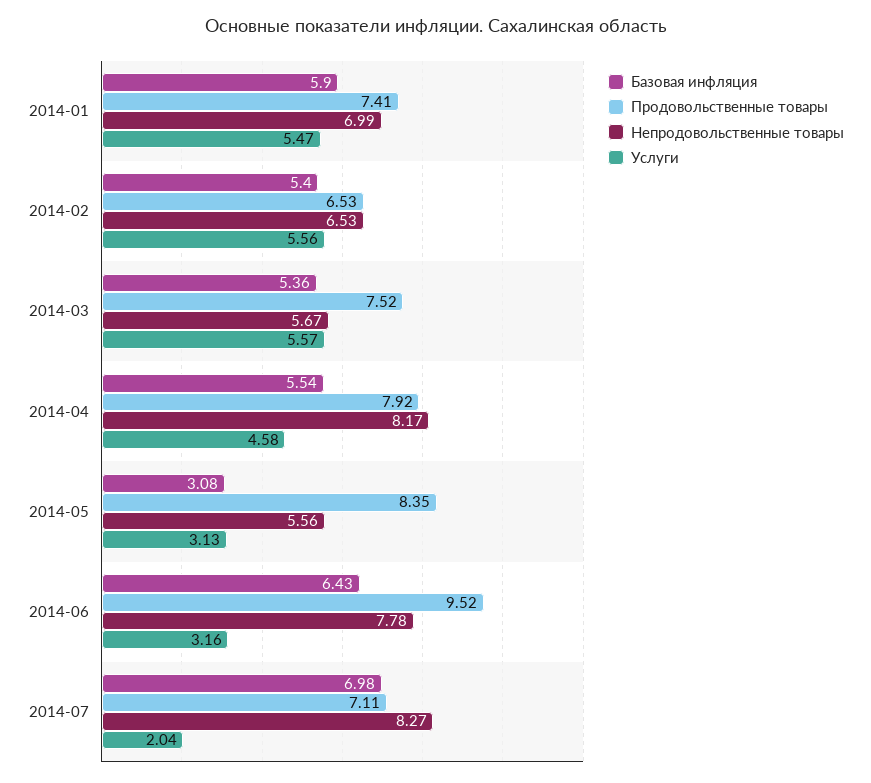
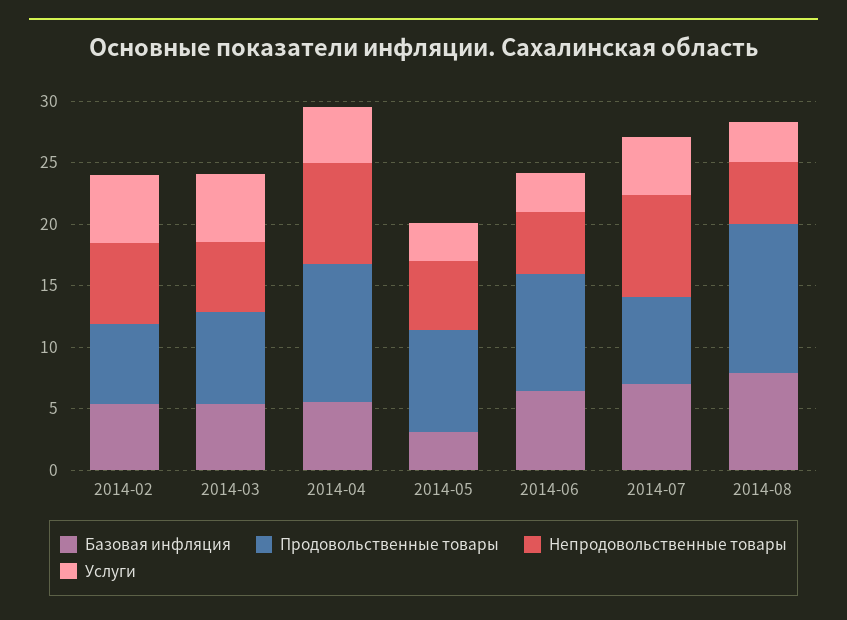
Базовая инфляция, 2014-01: 5.9 -> none
Продовольственные товары, 2014-01: 7.41 -> none
Непродовольственные товары, 2014-01: 6.99 -> none
Услуги, 2014-01: 5.47 -> none
Продовольственные товары, 2014-04: 7.92 -> 11
Непродовольственные товары, 2014-06: 7.78 -> 5
Услуги, 2014-07: 2.04 -> 5
Базовая инфляция, 2014-08: none -> 8
Продовольственные товары, 2014-08: none -> 12
Непродовольственные товары, 2014-08: none -> 5
Услуги, 2014-08: none -> 3

